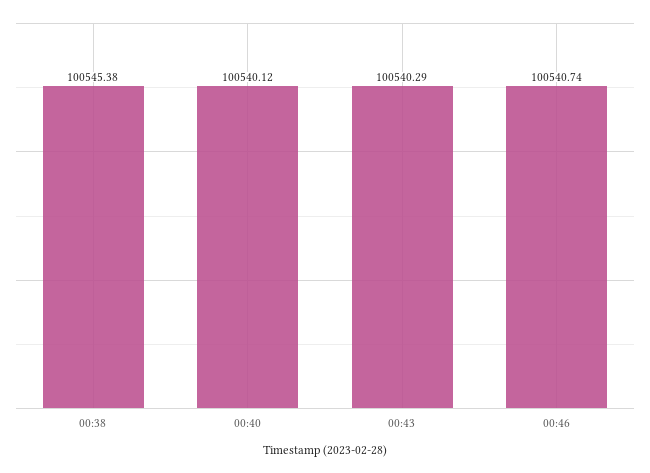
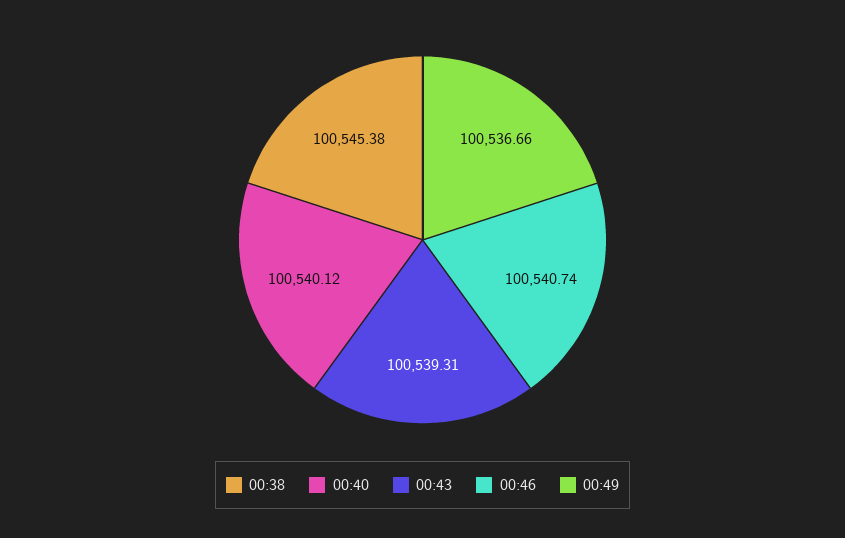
00:43: 100540.29 -> 100539.31
00:49: none -> 100536.66

